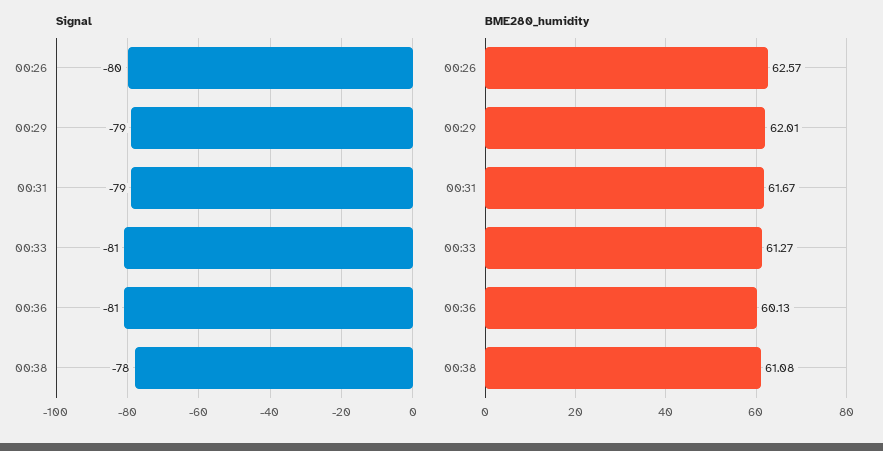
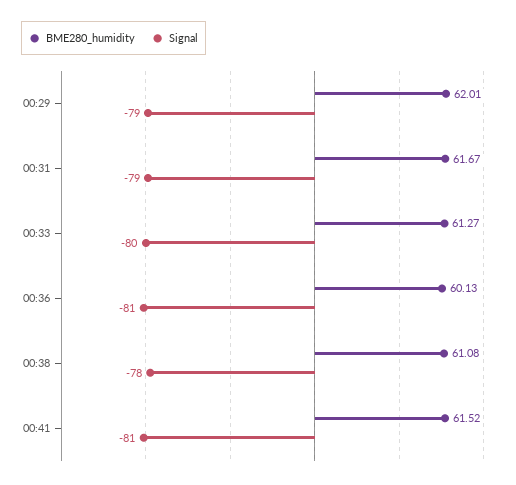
Signal, 00:26: -80 -> none
Signal, 00:33: -81 -> -80
BME280_humidity, 00:26: 62.57 -> none
BME280_humidity, 00:41: none -> 61.52
Signal, 00:41: none -> -81

